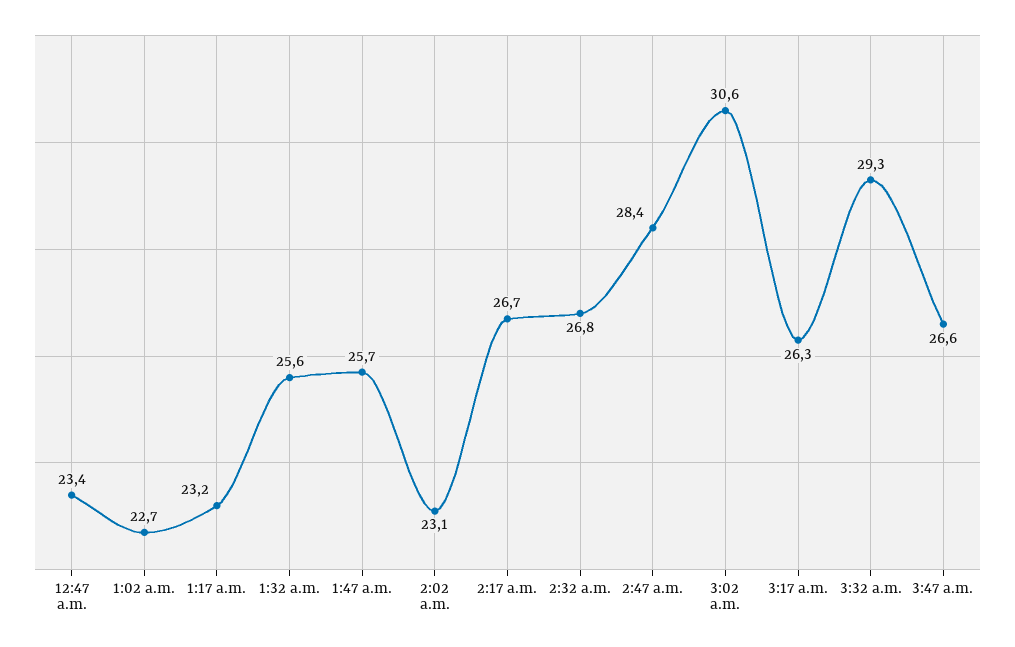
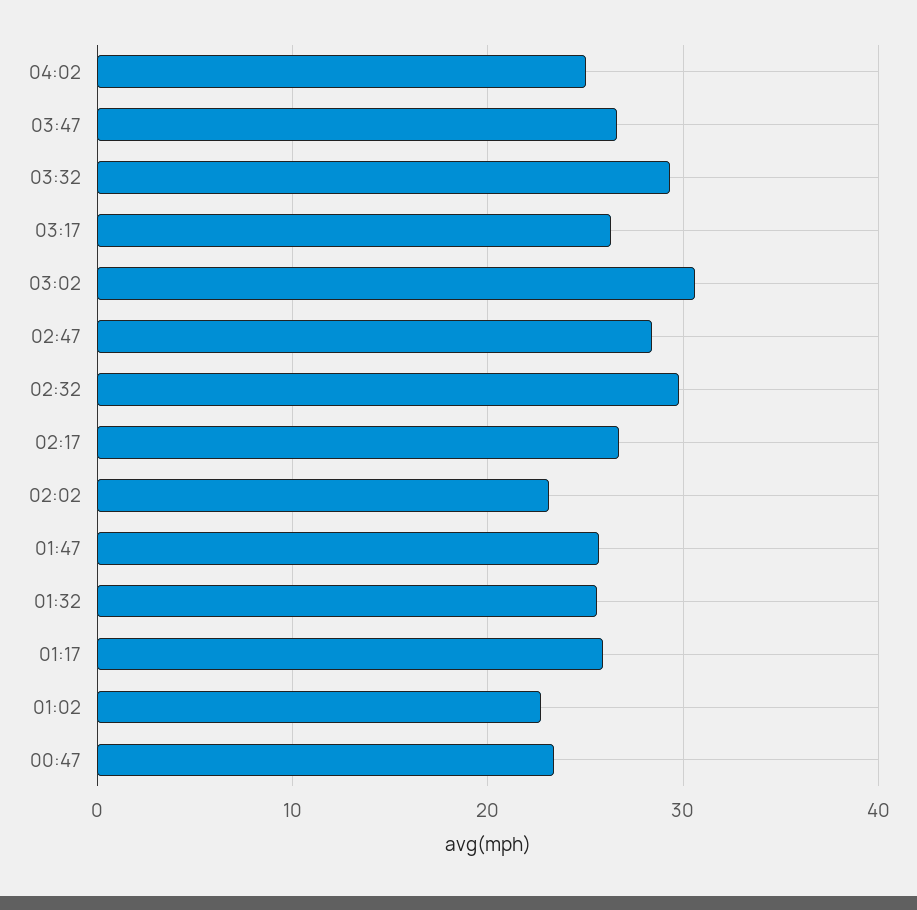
1:17 a.m.: 23.2 -> 26
2:32 a.m.: 26.8 -> 30
04:02: none -> 25

